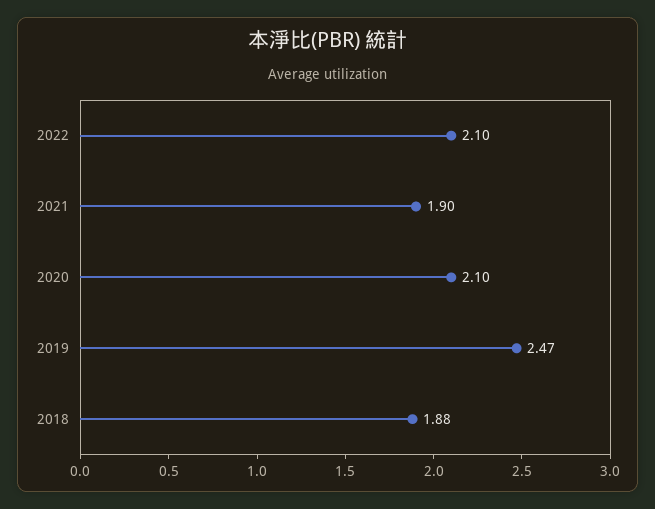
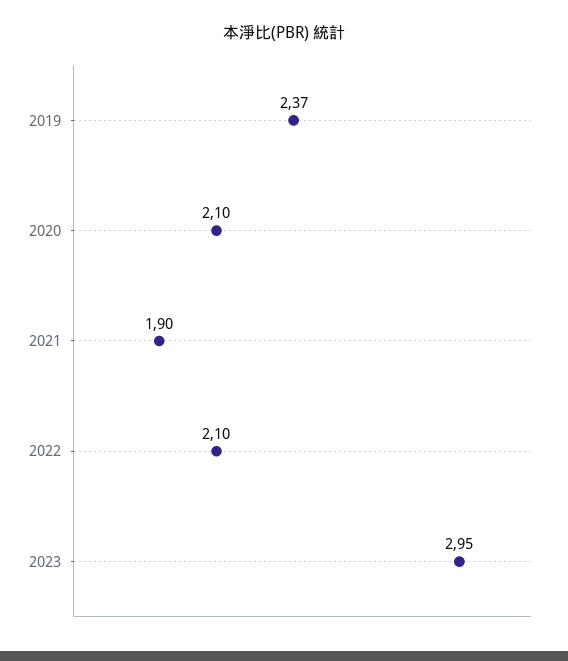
2019: 2.47 -> 2.37
2018: 1.88 -> none
2023: none -> 2.95

